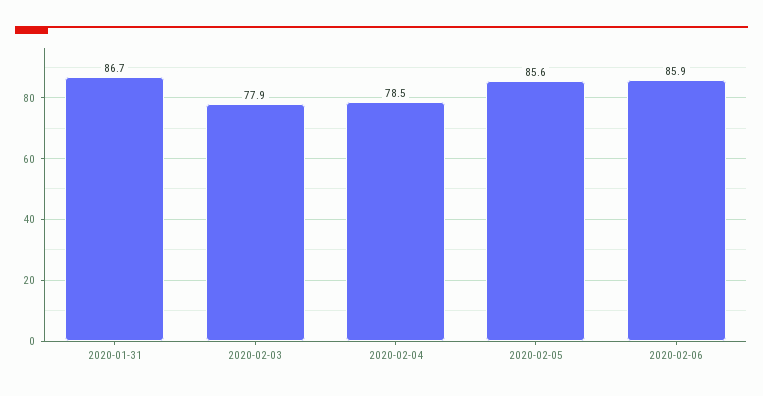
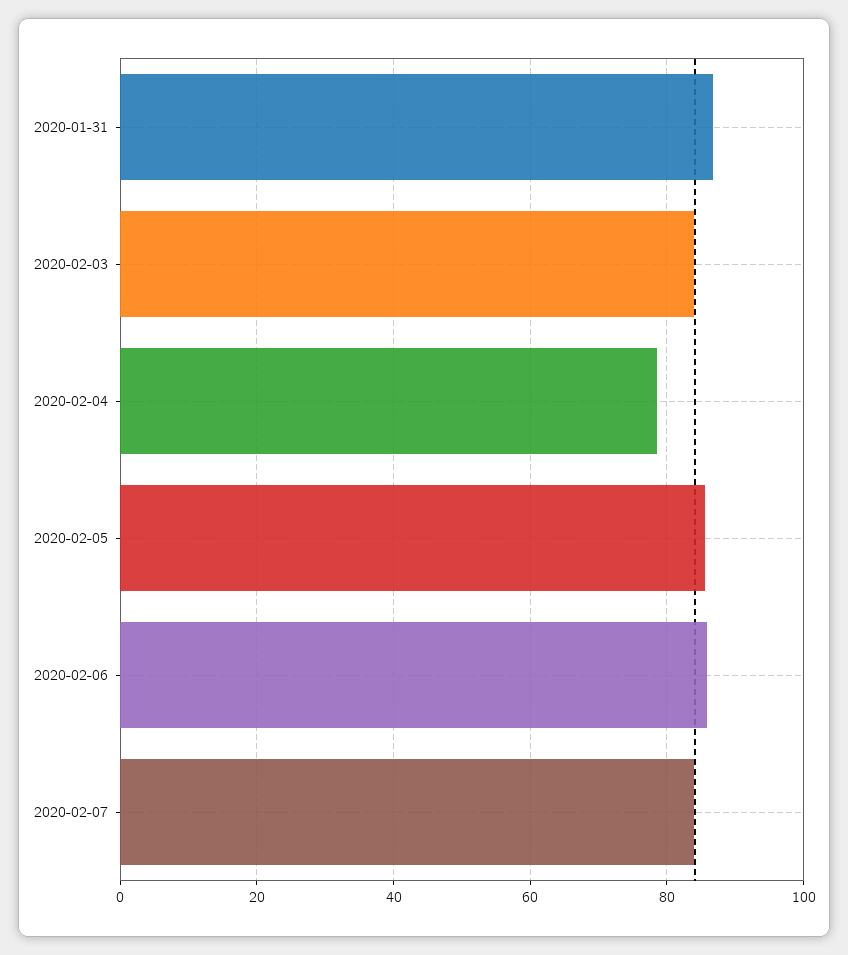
2020-02-03: 77.9 -> 84
2020-02-07: none -> 84

